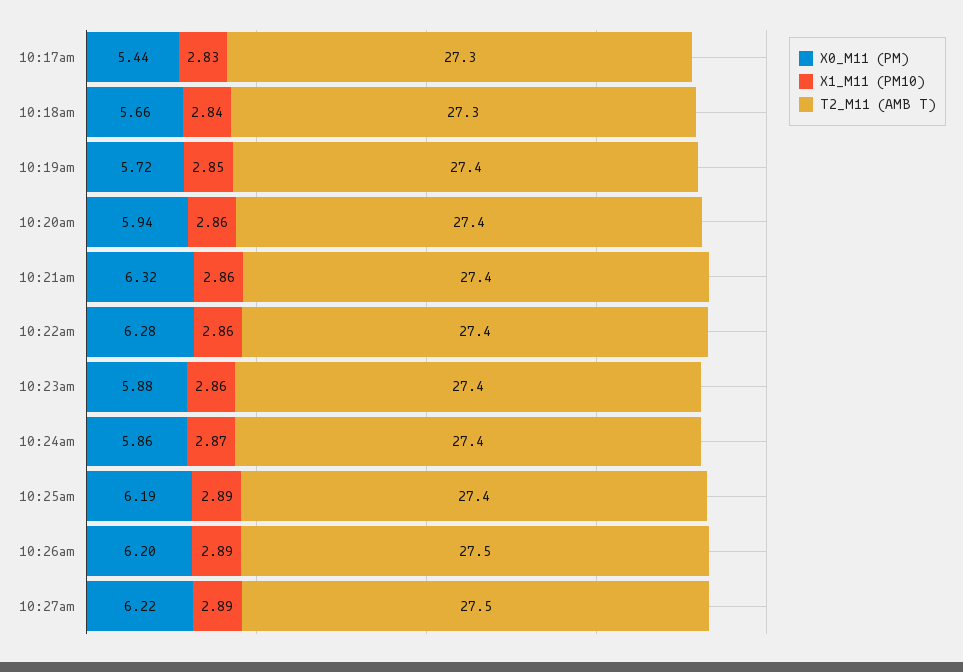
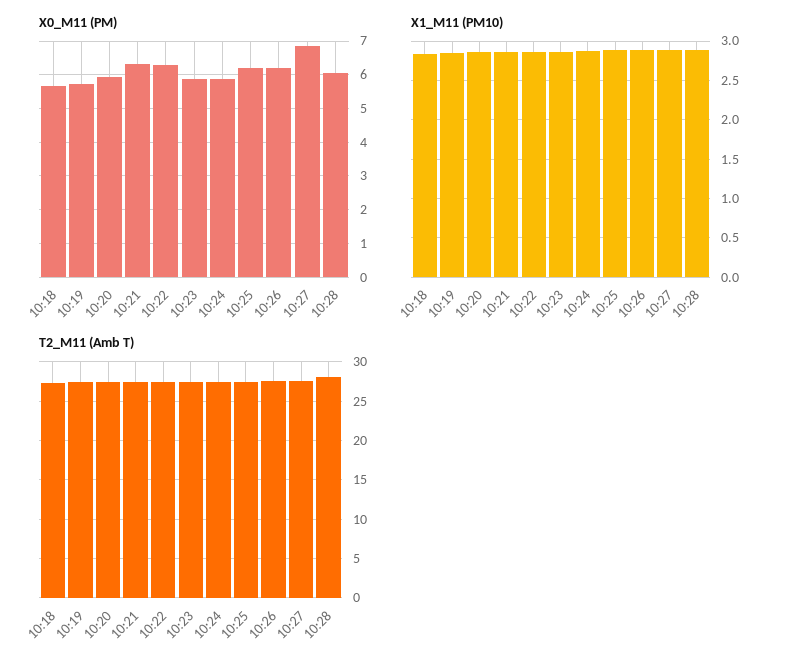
X0_M11 (PM), 10:17am: 5.44 -> none
X1_M11 (PM10), 10:17am: 2.83 -> none
T2_M11 (AMB T), 10:17am: 27.3 -> none
X0_M11 (PM), 10:27am: 6.22 -> 6.8
X0_M11 (PM), 10:28: none -> 6
X1_M11 (PM10), 10:28: none -> 2.9
T2_M11 (AMB T), 10:28: none -> 28

